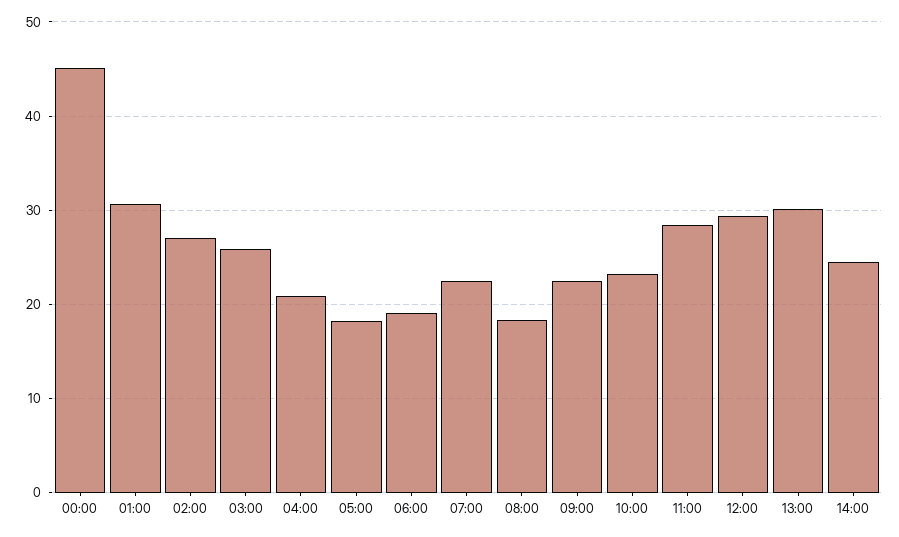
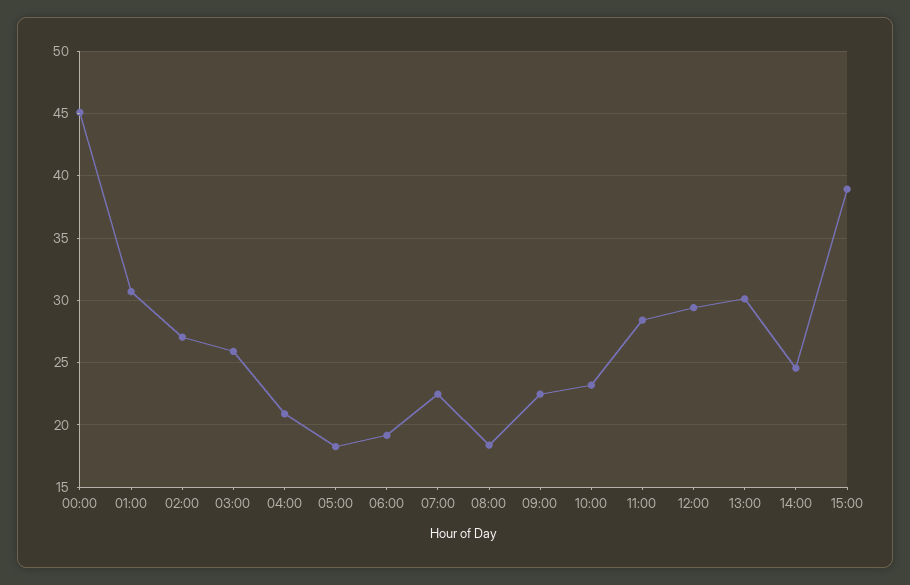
15:00: none -> 39

